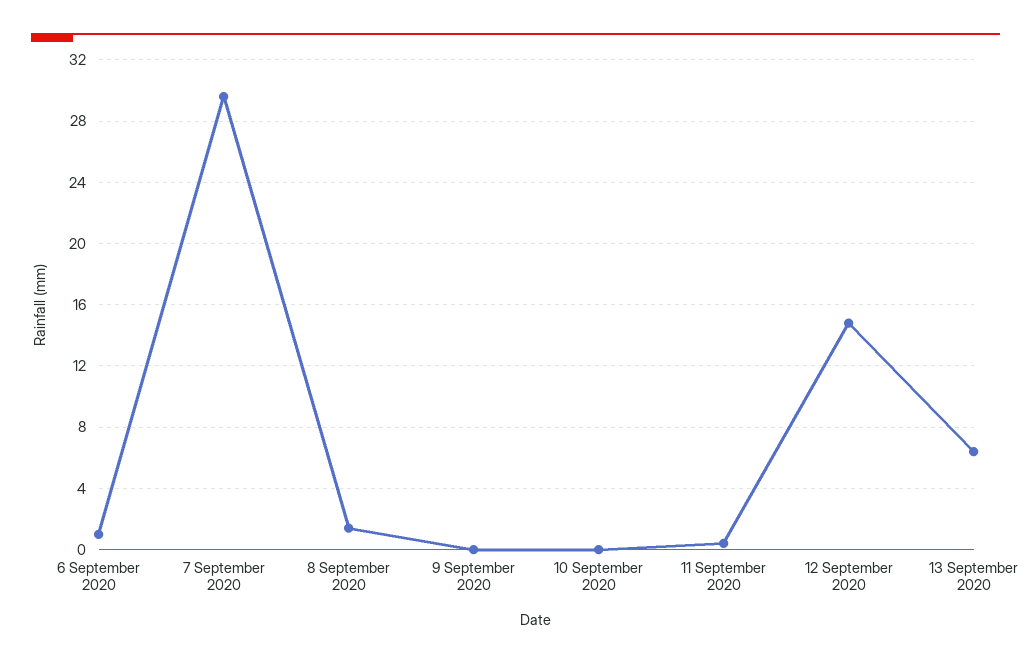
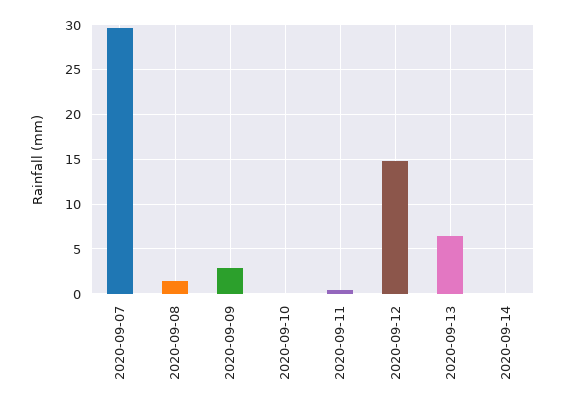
6 September 2020: 1 -> none
9 September 2020: 0 -> 3
2020-09-14: none -> 0

